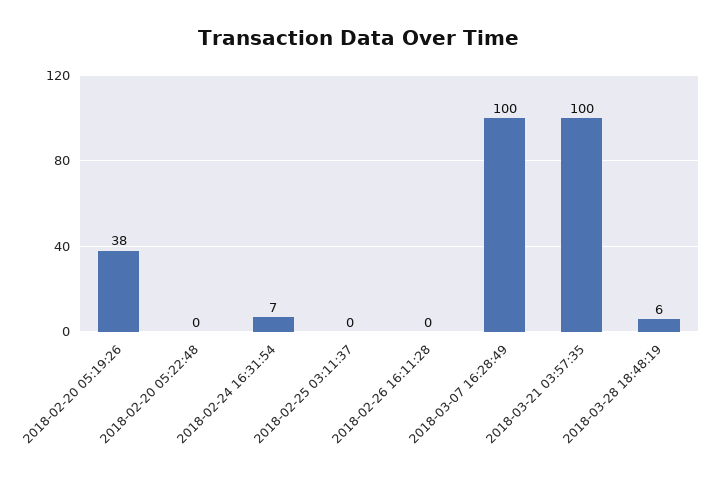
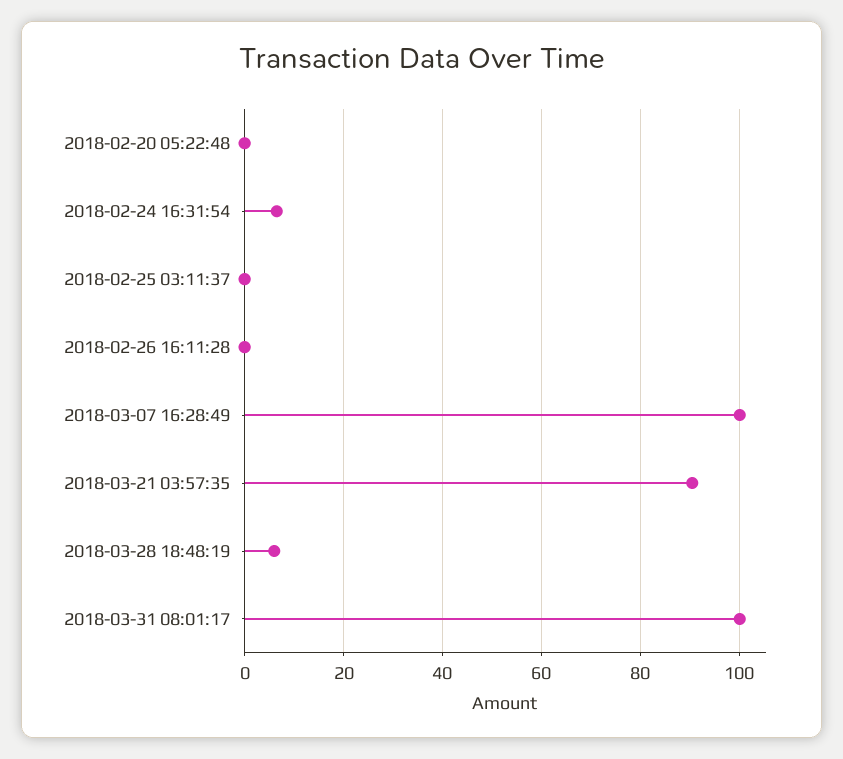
2018-02-20 05:19:26: 38 -> none
2018-03-21 03:57:35: 100 -> 90
2018-03-31 08:01:17: none -> 100

